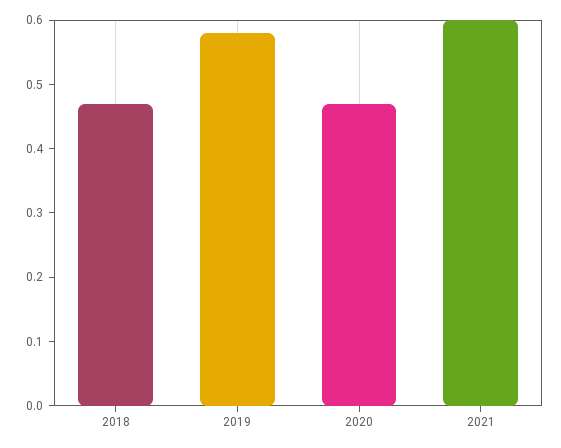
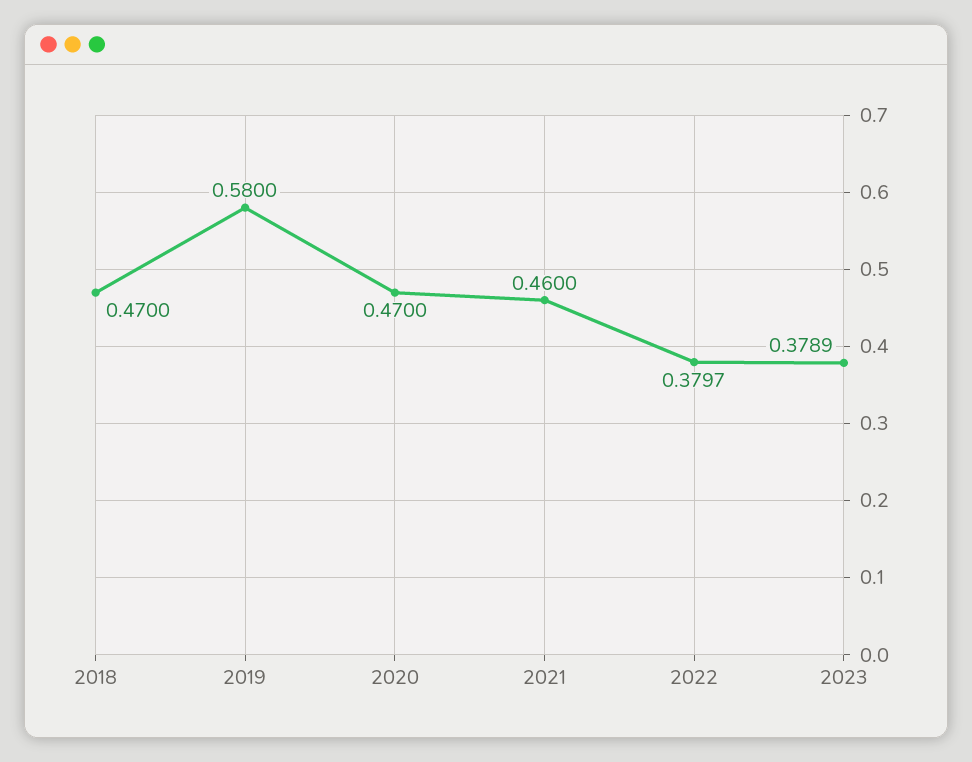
2021: 0.6 -> 0.46
2022: none -> 0.3797
2023: none -> 0.3789

